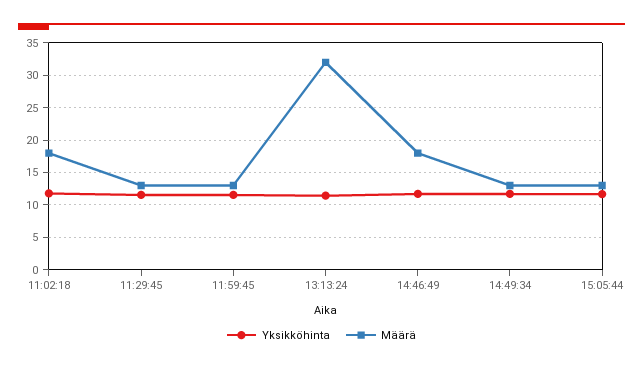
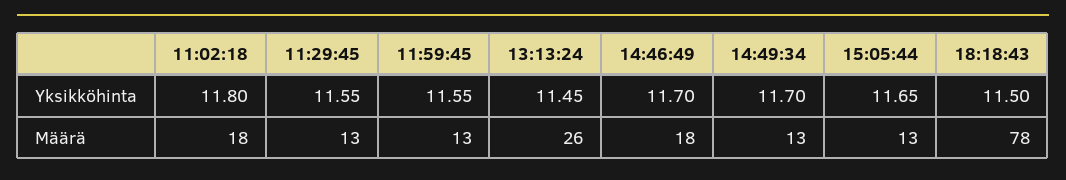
Määrä, 13:13:24: 32 -> 26
Yksikköhinta, 18:18:43: none -> 11.5
Määrä, 18:18:43: none -> 78

